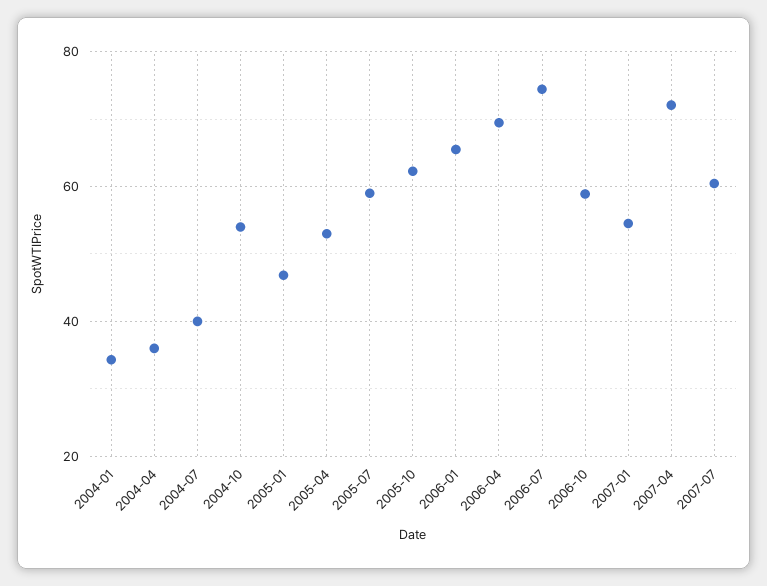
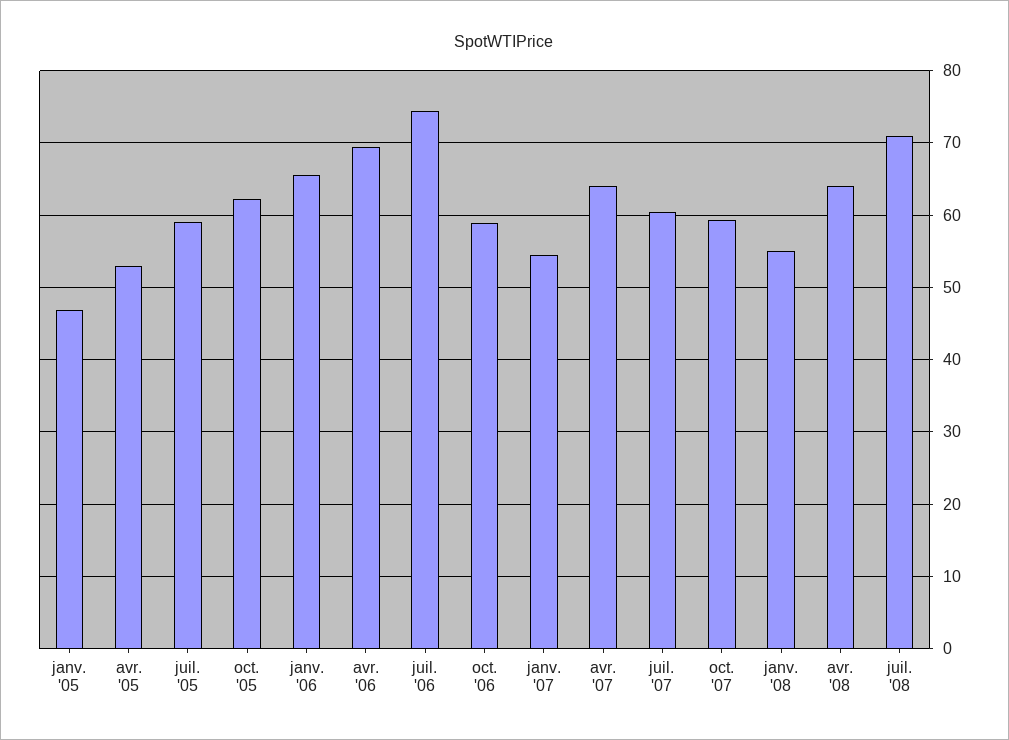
2004-01: 34 -> none
2004-04: 36 -> none
2004-07: 40 -> none
2004-10: 54 -> none
2007-04: 72 -> 64
oct. '07: none -> 59
janv. '08: none -> 55
avr. '08: none -> 64
juil. '08: none -> 71

